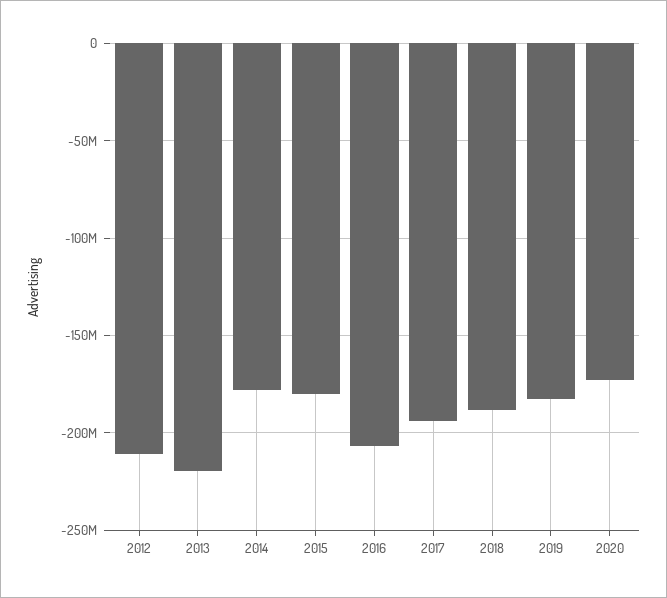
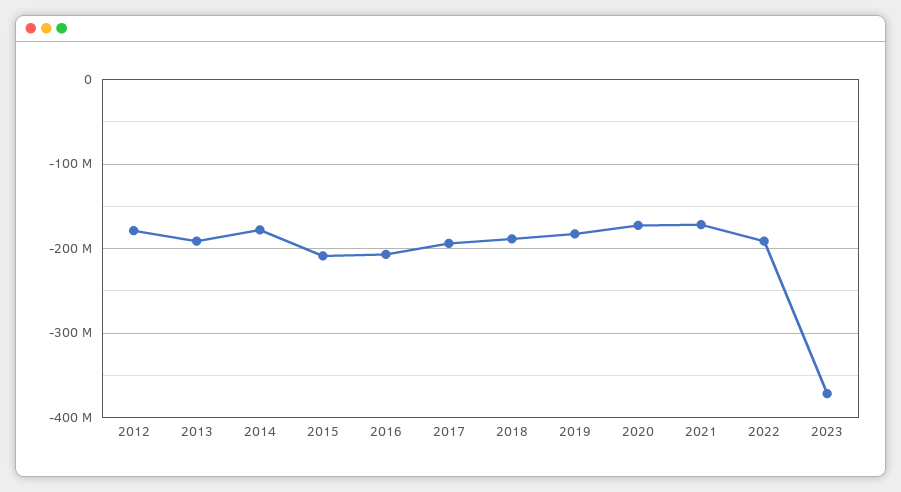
2012: -210000000 -> -180000000
2013: -220000000 -> -190000000
2015: -180000000 -> -210000000
2021: none -> -170000000
2022: none -> -190000000
2023: none -> -370000000

